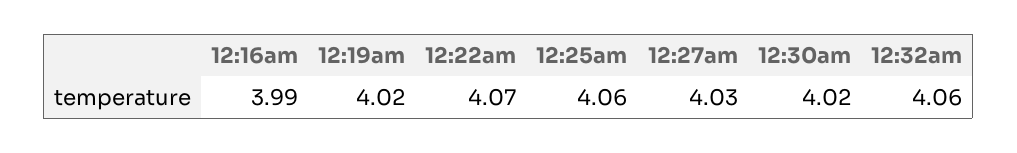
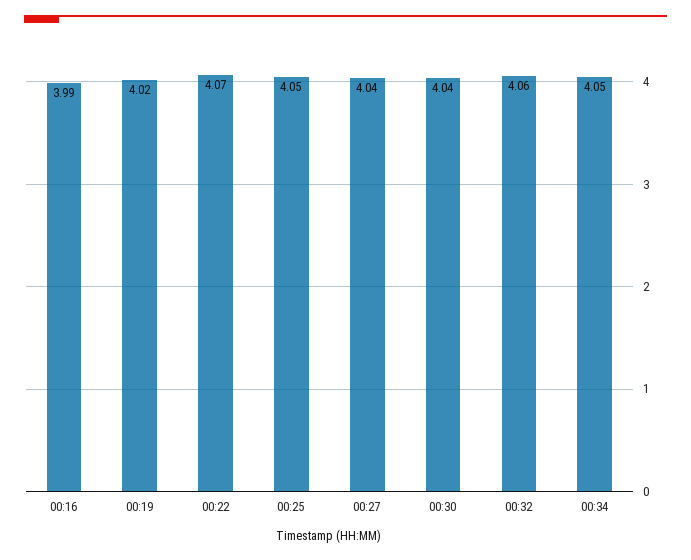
12:25am: 4.06 -> 4.05
12:27am: 4.03 -> 4.04
12:30am: 4.02 -> 4.04
00:34: none -> 4.05

